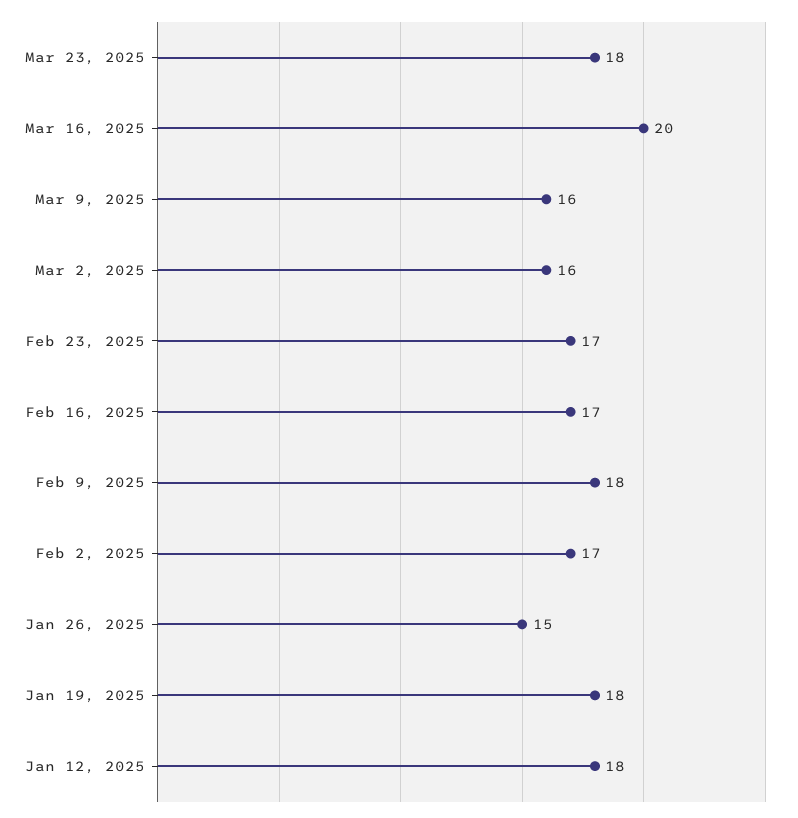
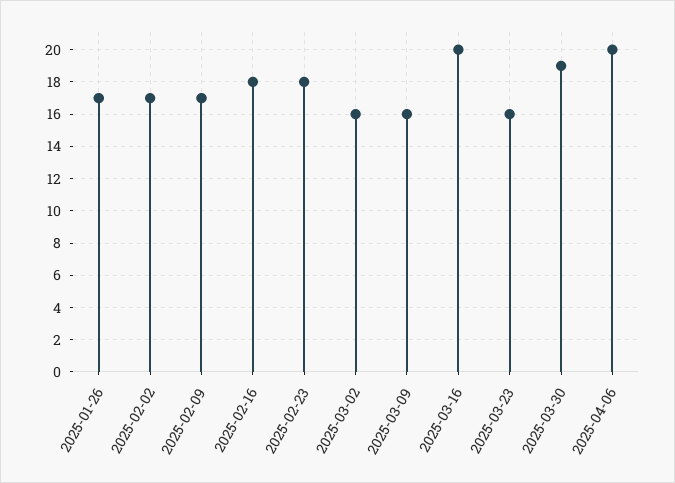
Mar 23, 2025: 18 -> 16
Feb 23, 2025: 17 -> 18
Feb 16, 2025: 17 -> 18
Feb 9, 2025: 18 -> 17
Jan 26, 2025: 15 -> 17
Jan 19, 2025: 18 -> none
Jan 12, 2025: 18 -> none
2025-03-30: none -> 19
2025-04-06: none -> 20

